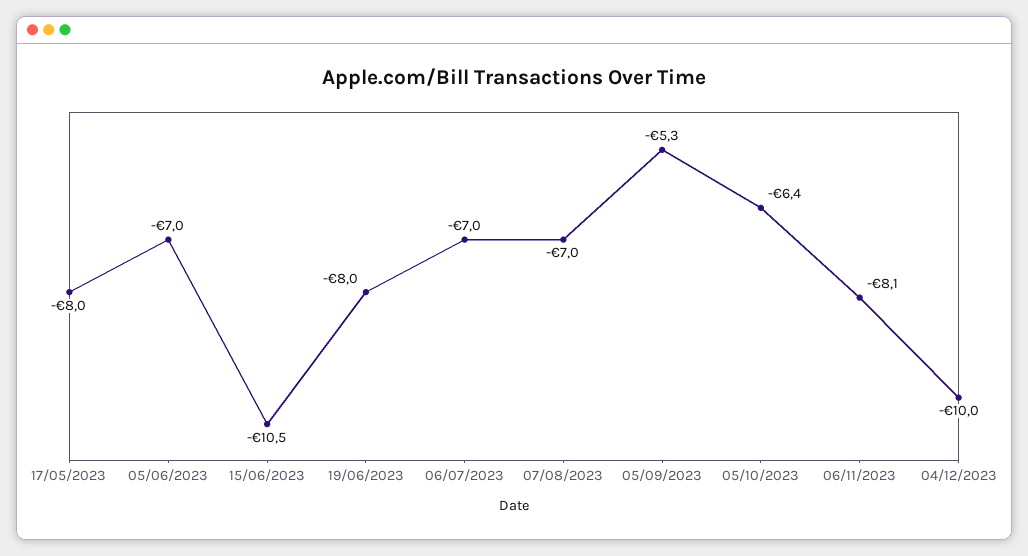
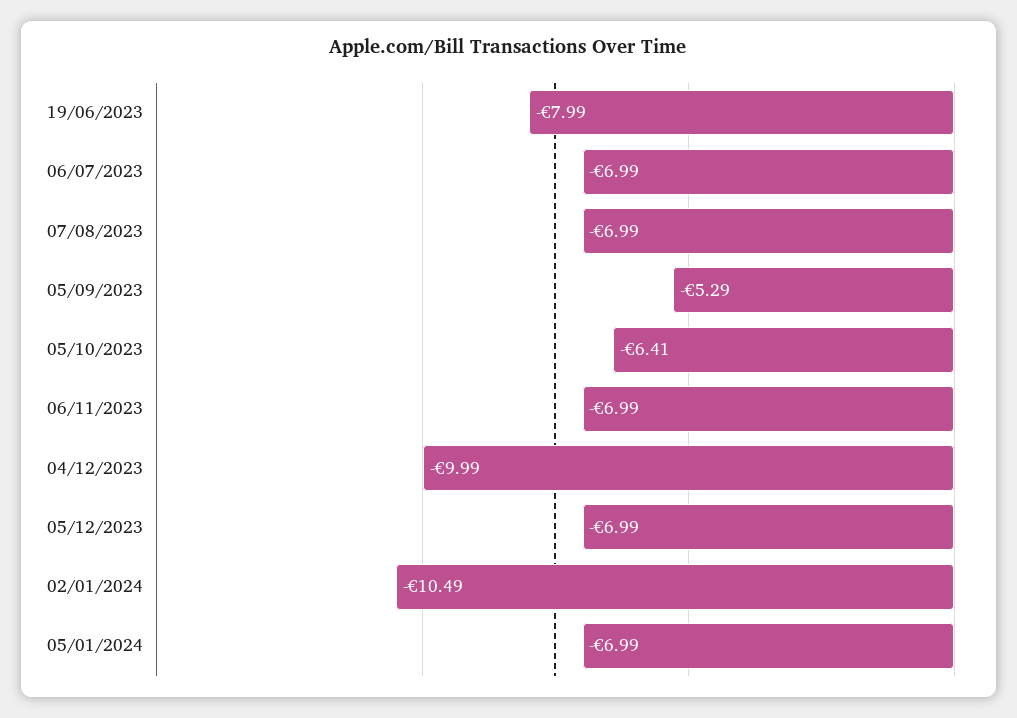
17/05/2023: -8 -> none
05/06/2023: -7 -> none
15/06/2023: -10.5 -> none
06/11/2023: -8.1 -> -6.99
05/12/2023: none -> -6.99
02/01/2024: none -> -10.49
05/01/2024: none -> -6.99

